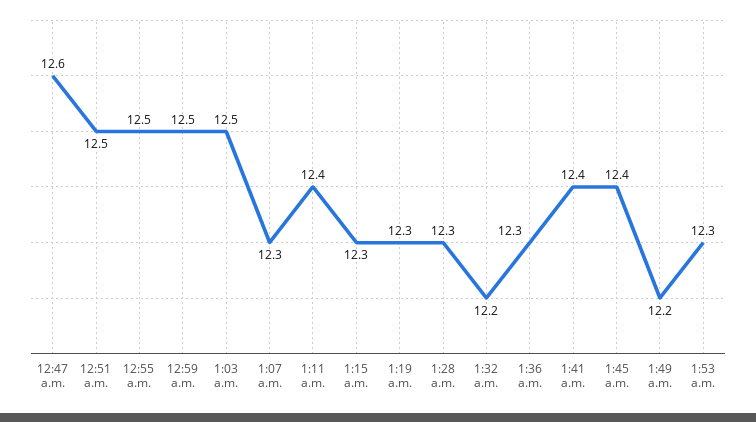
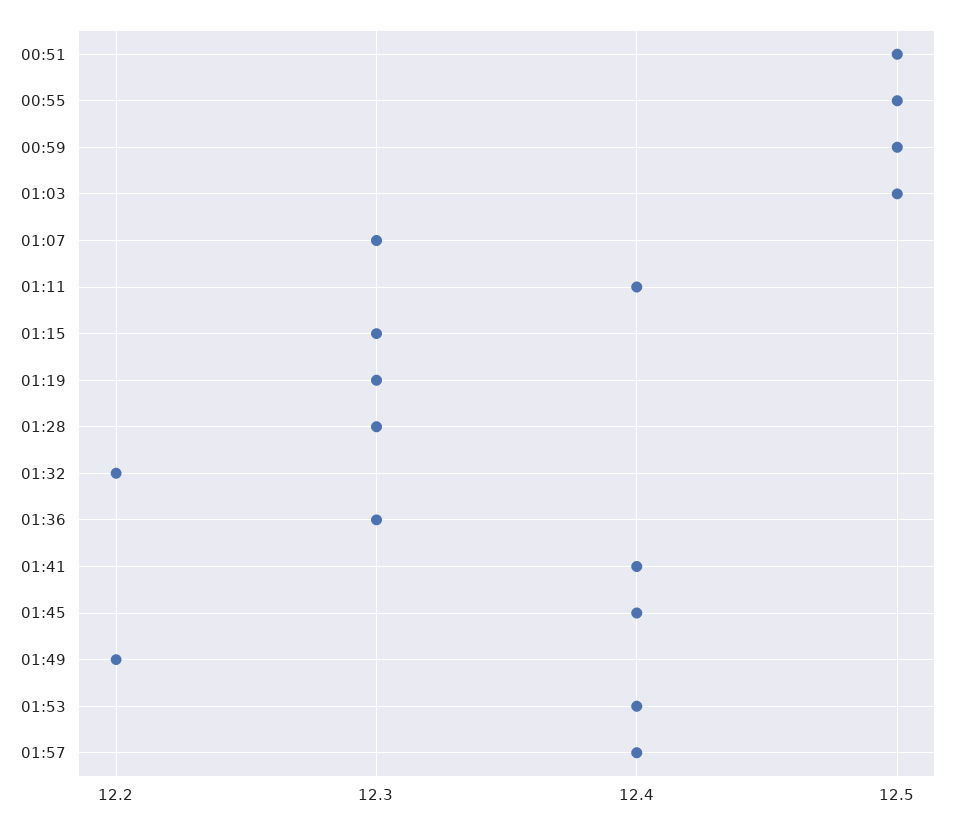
12:47 a.m.: 12.6 -> none
1:53 a.m.: 12.3 -> 12.4
01:57: none -> 12.4

